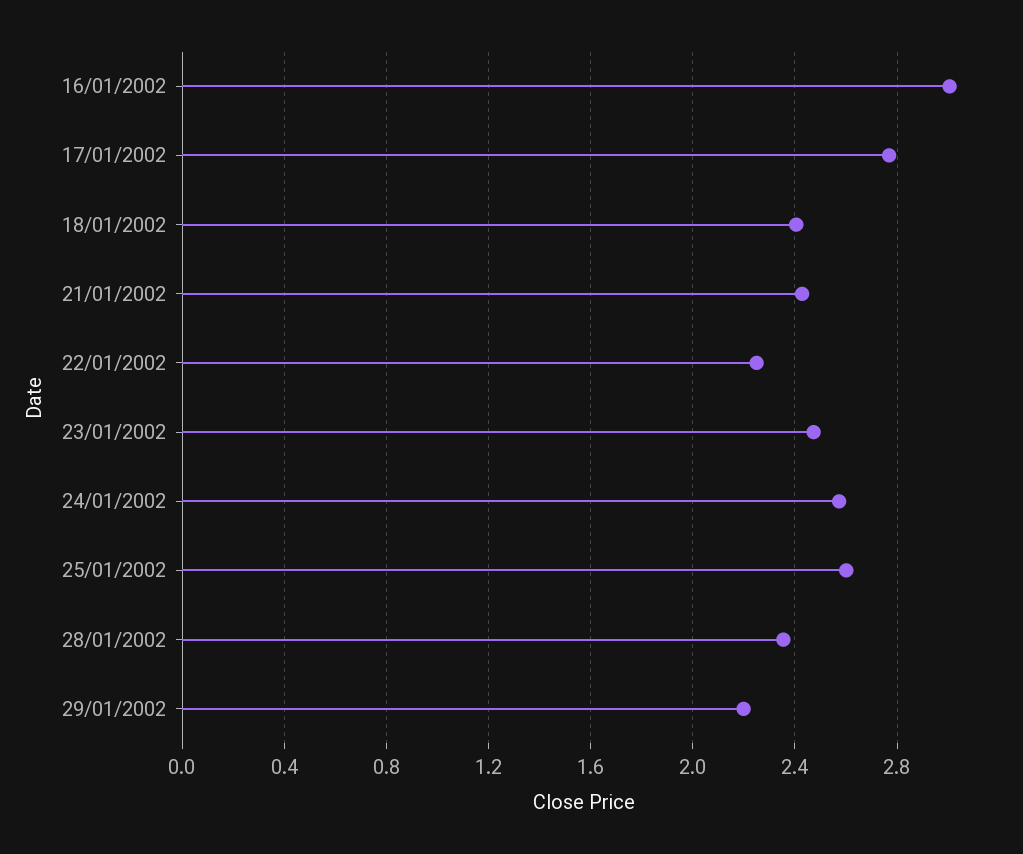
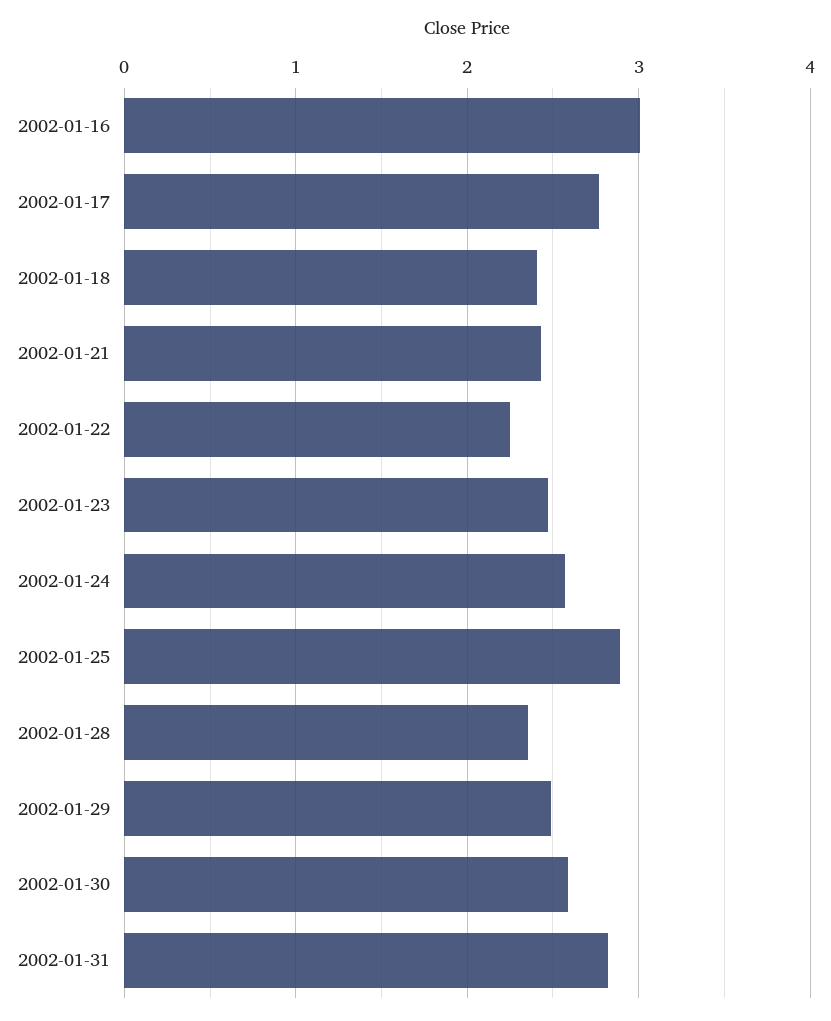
25/01/2002: 2.6 -> 2.9
29/01/2002: 2.2 -> 2.5
2002-01-30: none -> 2.6
2002-01-31: none -> 2.8

